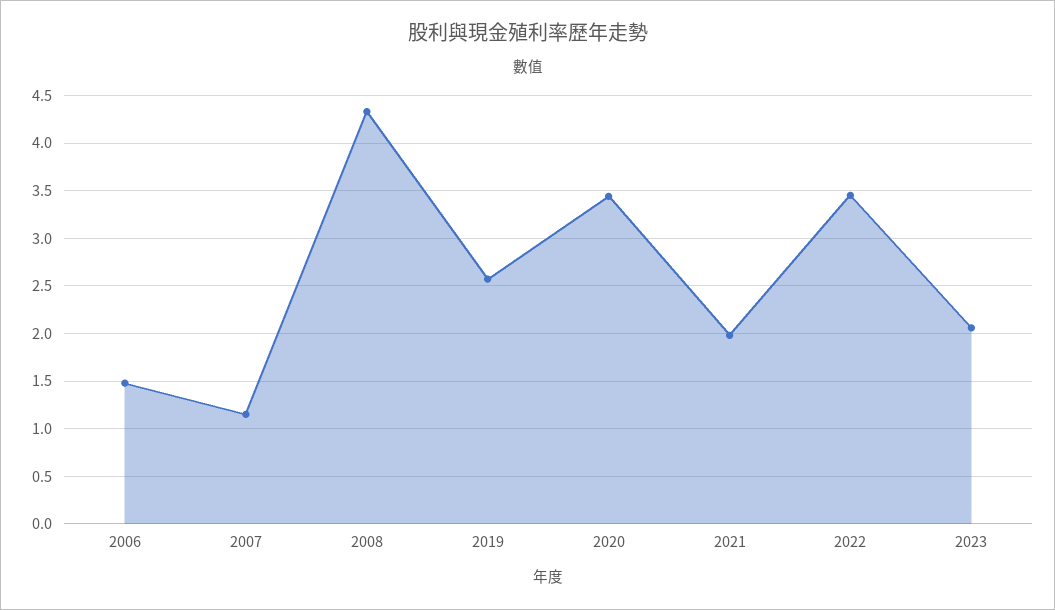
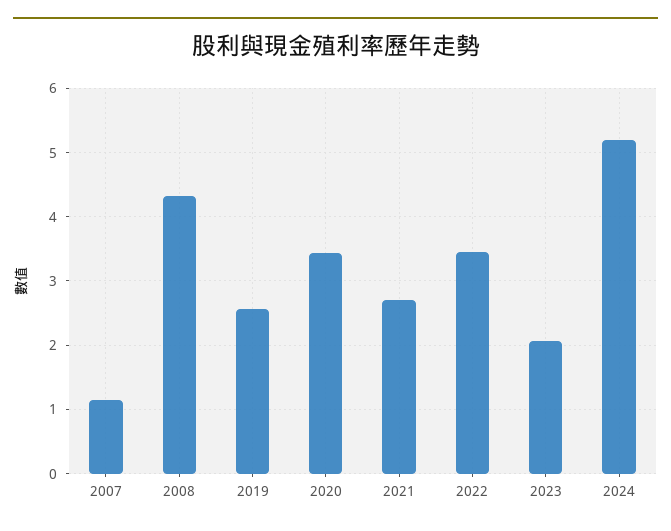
2006: 1.5 -> none
2021: 2 -> 2.7
2024: none -> 5.2

